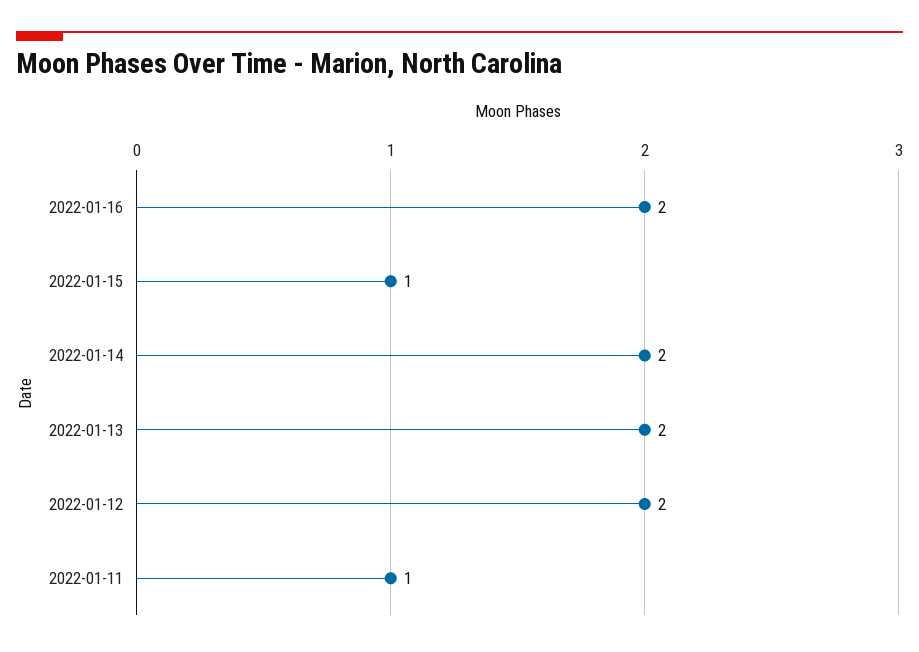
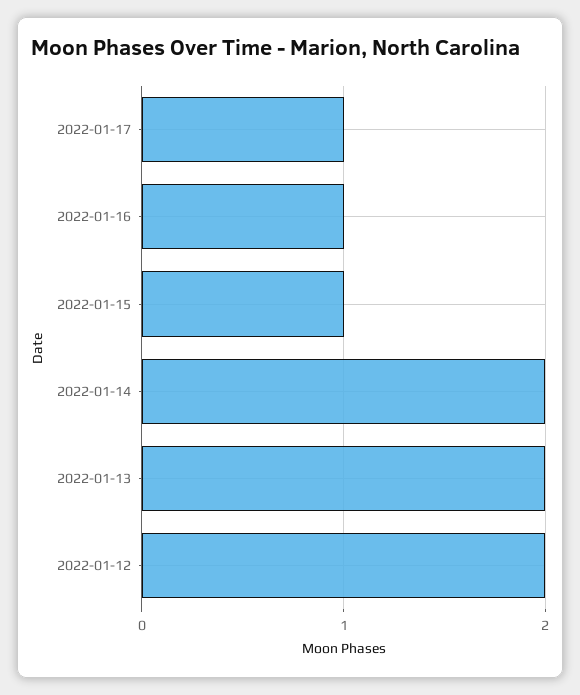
2022-01-16: 2 -> 1
2022-01-11: 1 -> none
2022-01-17: none -> 1

